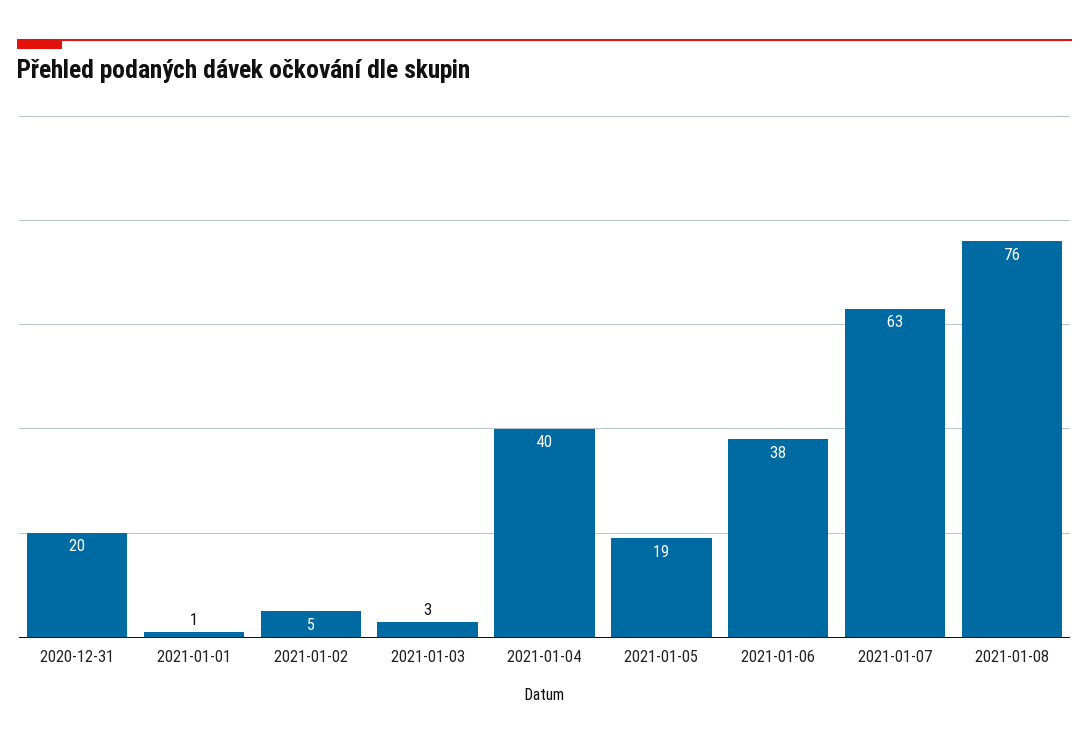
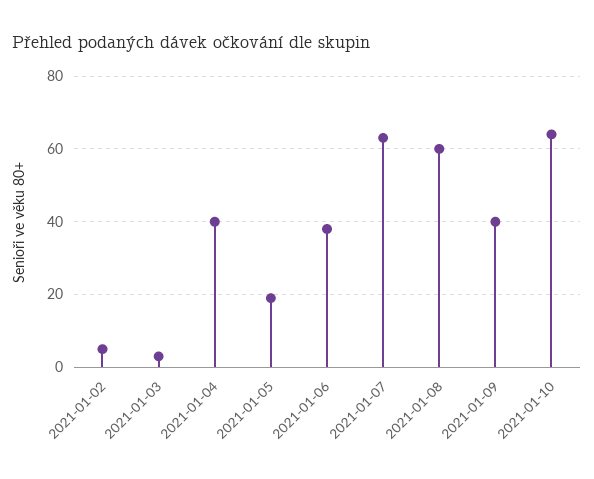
2020-12-31: 20 -> none
2021-01-01: 1 -> none
2021-01-08: 76 -> 60
2021-01-09: none -> 40
2021-01-10: none -> 65

